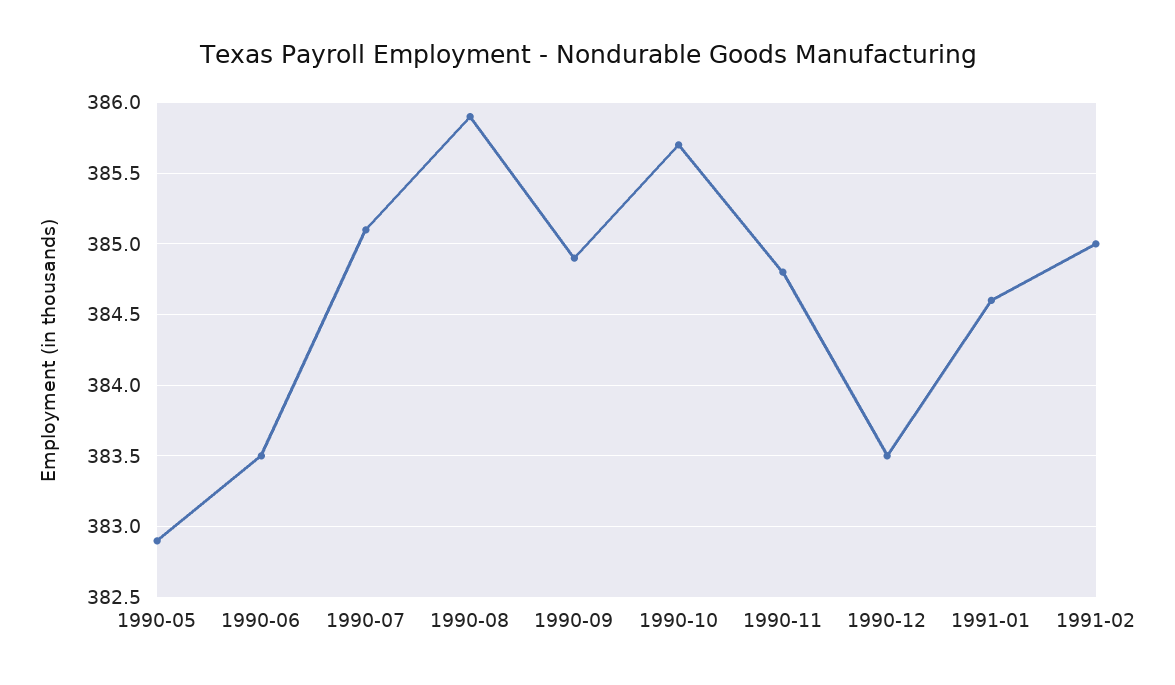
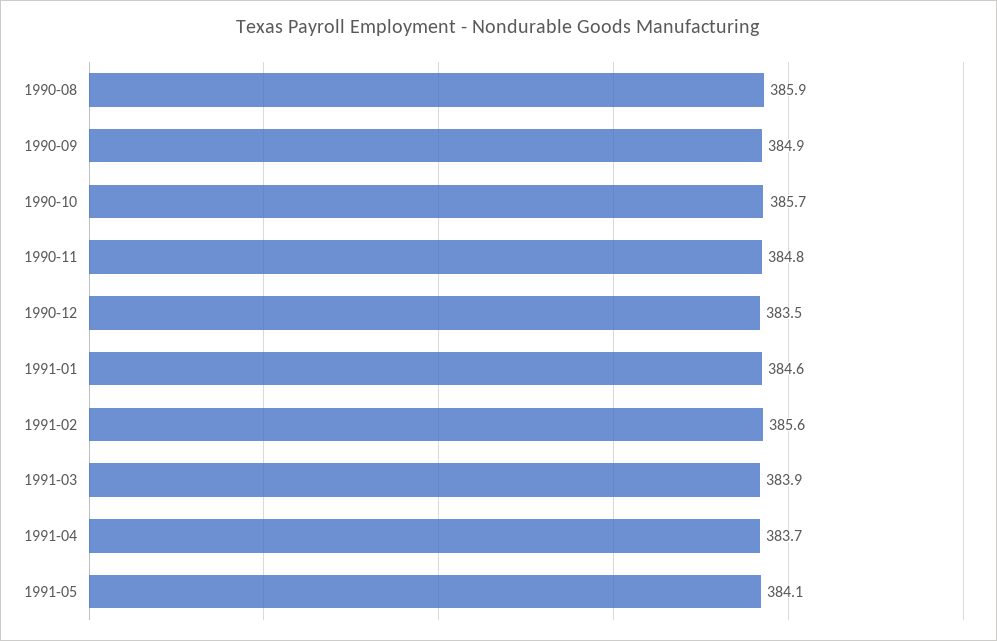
1990-05: 382.9 -> none
1990-06: 383.5 -> none
1990-07: 385.1 -> none
1991-02: 385 -> 385.6
1991-03: none -> 383.9
1991-04: none -> 383.7
1991-05: none -> 384.1

